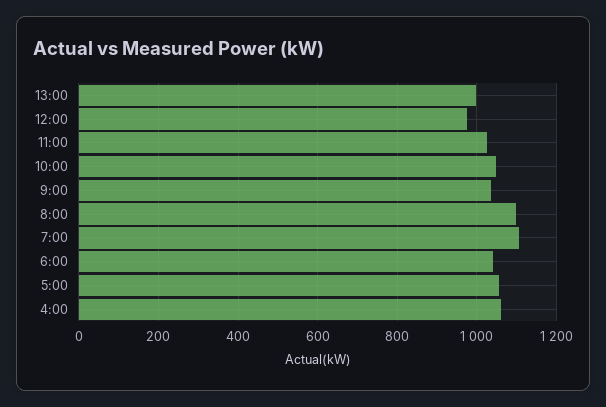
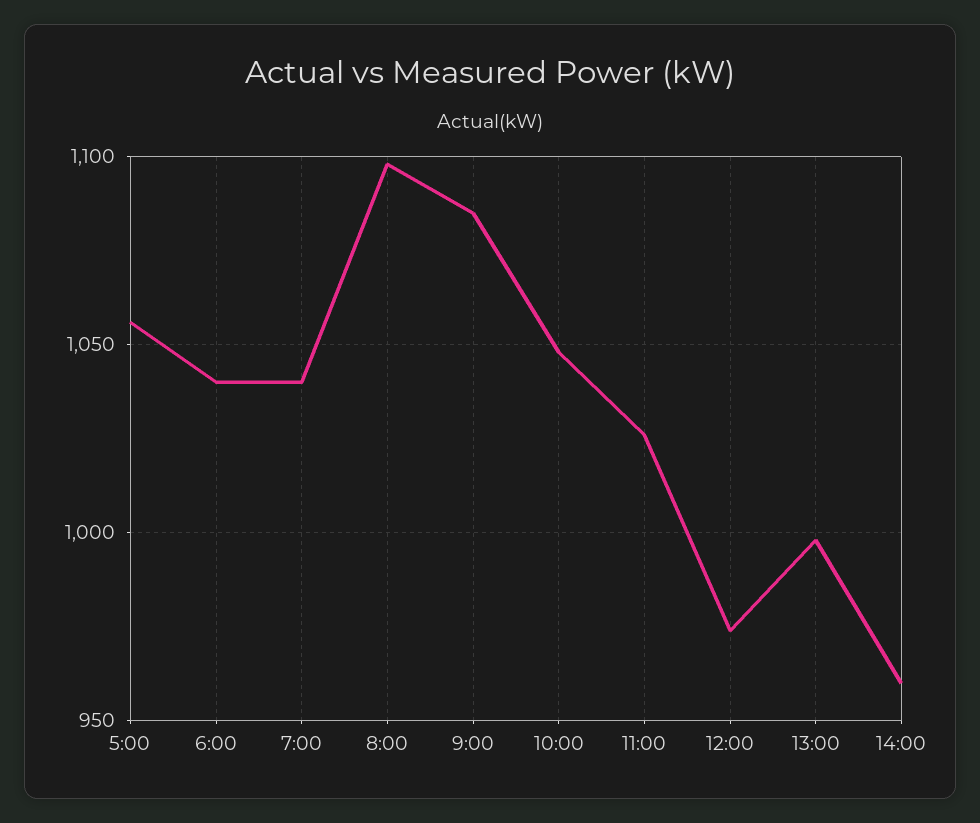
9:00: 1040 -> 1085
7:00: 1100 -> 1040
4:00: 1060 -> none
14:00: none -> 960

